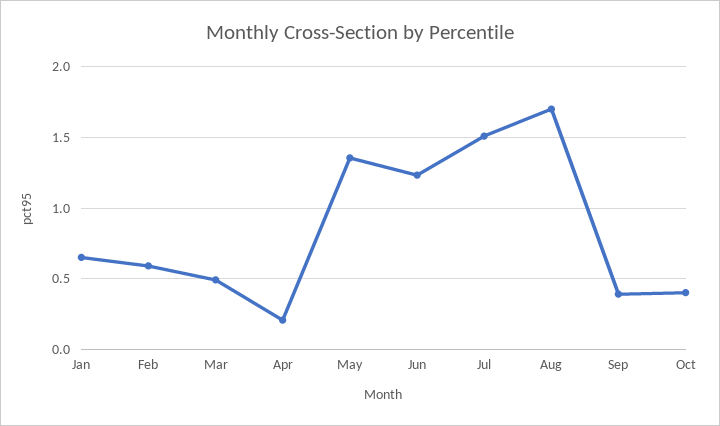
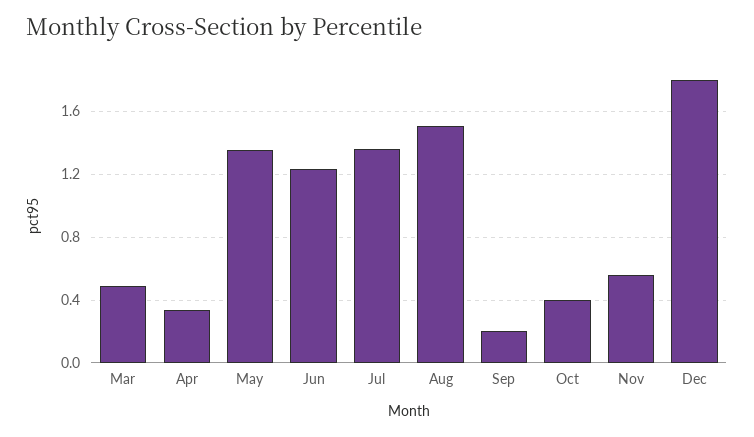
Jan: 0.65 -> none
Feb: 0.6 -> none
Apr: 0.2 -> 0.35
Jul: 1.5 -> 1.35
Aug: 1.7 -> 1.5
Sep: 0.4 -> 0.2
Nov: none -> 0.55
Dec: none -> 1.8

